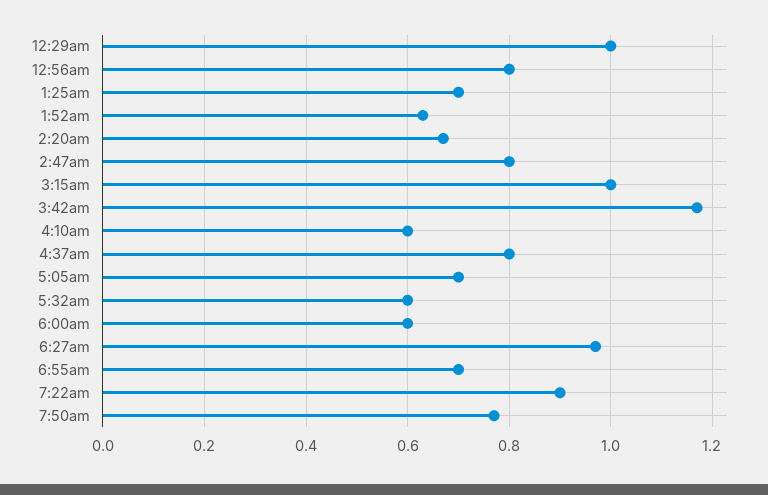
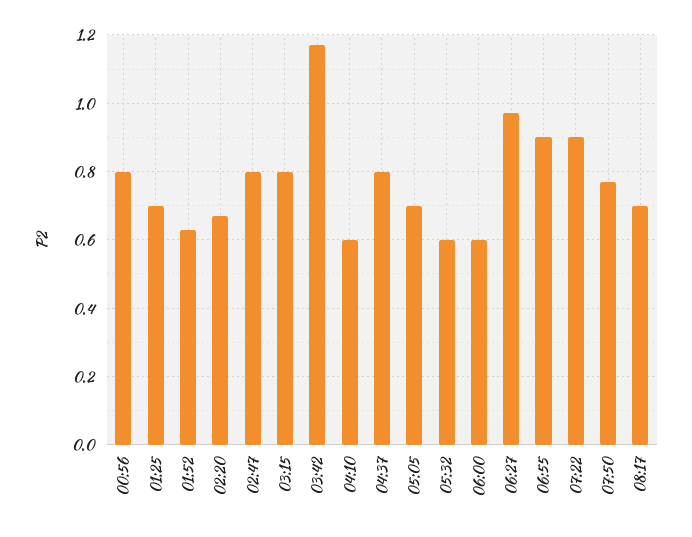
12:29am: 1 -> none
3:15am: 1 -> 0.8
6:55am: 0.7 -> 0.9
08:17: none -> 0.7

